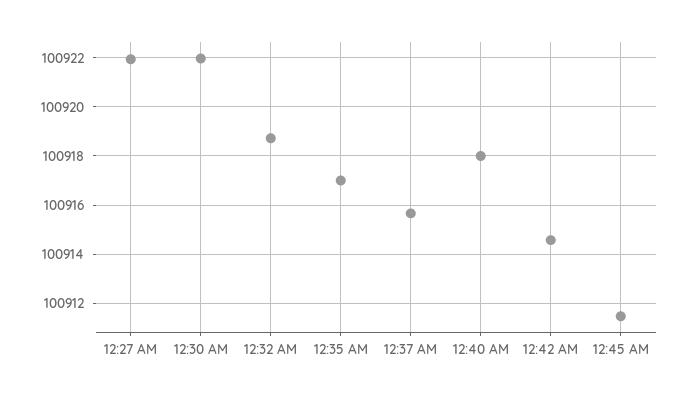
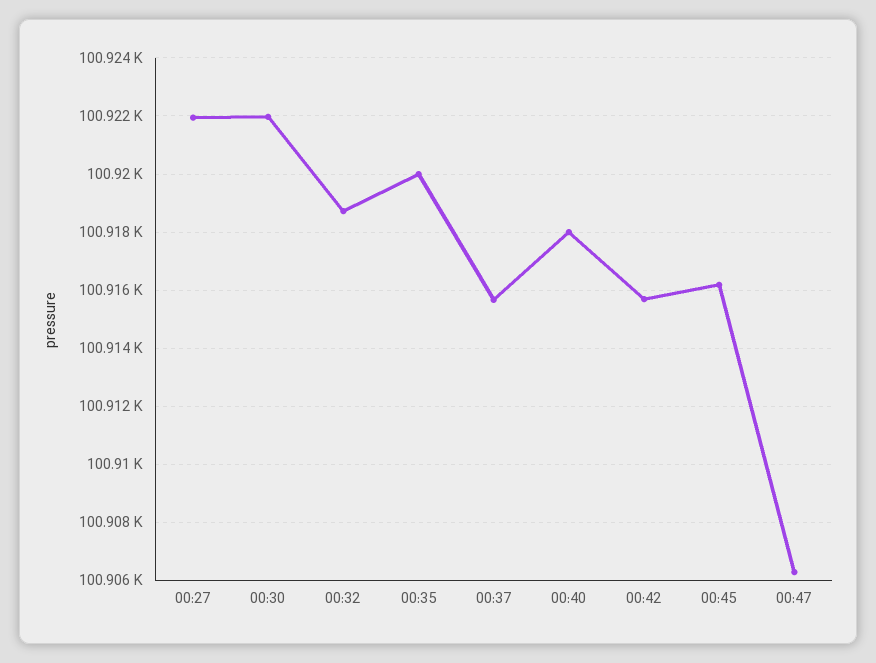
12:35 AM: 100917 -> 100920
12:42 AM: 100914.5 -> 100915.75
12:45 AM: 100911.5 -> 100916.25
00:47: none -> 100906.25

